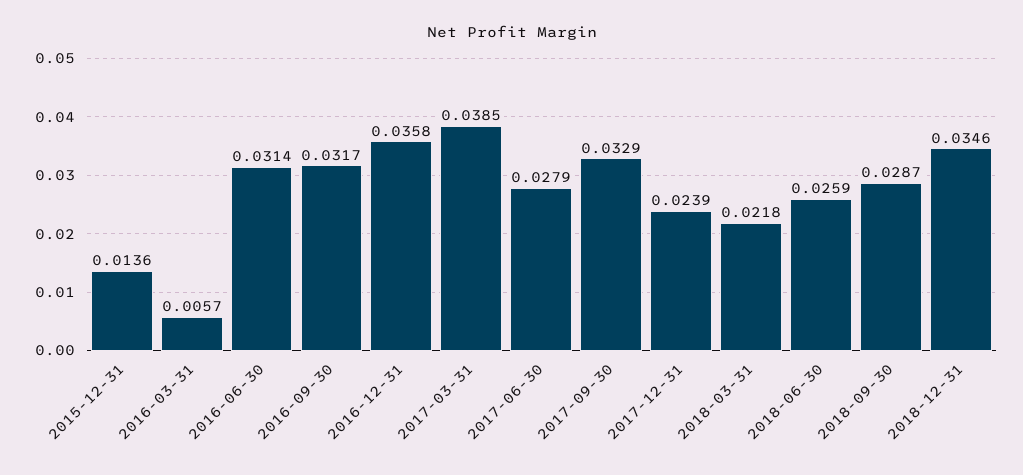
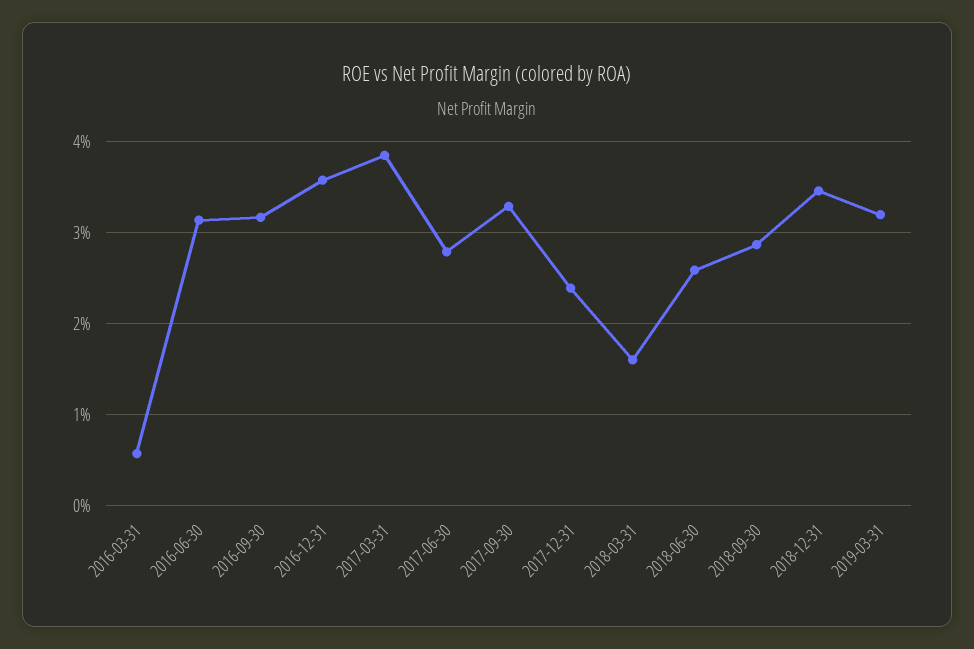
2015-12-31: 0.0136 -> none
2018-03-31: 0.0218 -> 0.016
2019-03-31: none -> 0.032

